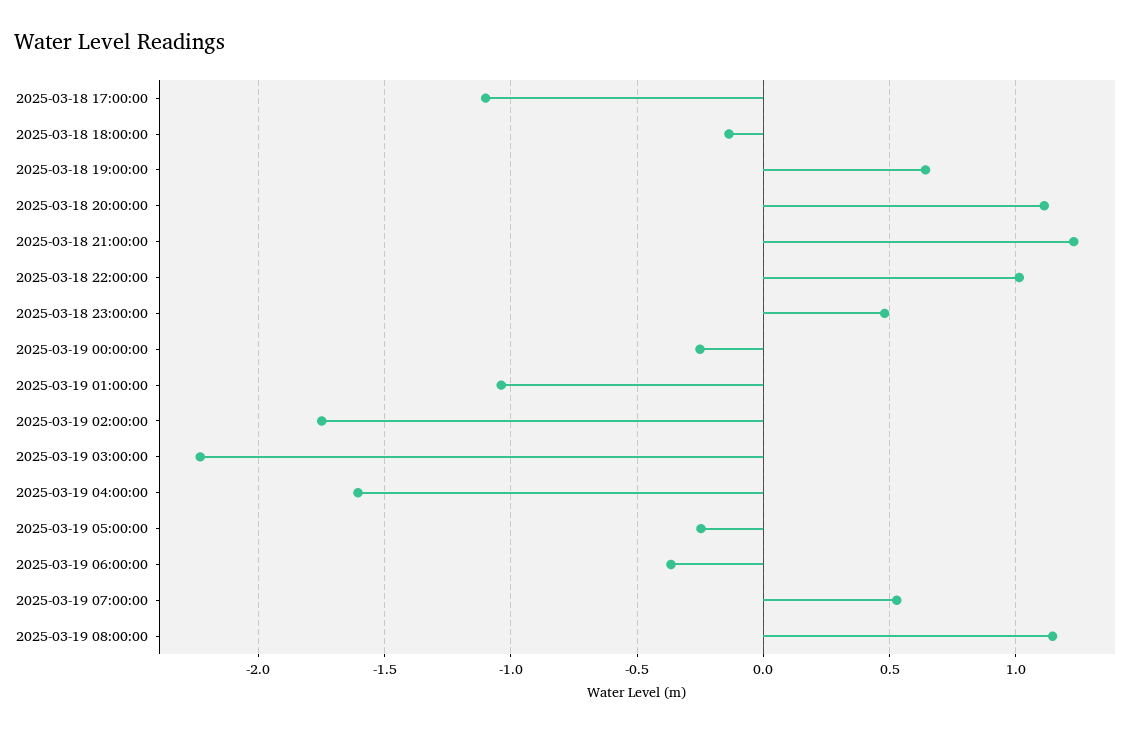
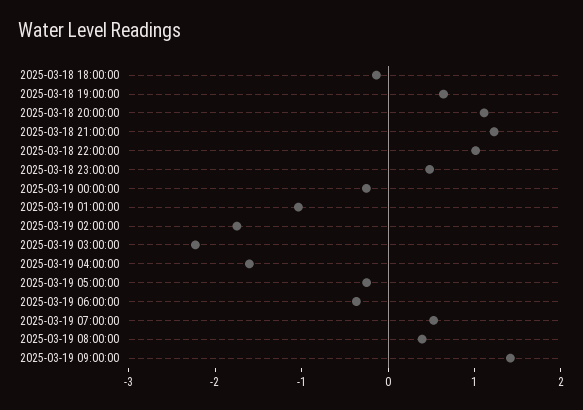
2025-03-18 17:00:00: -1.1 -> none
2025-03-19 08:00:00: 1.15 -> 0.4
2025-03-19 09:00:00: none -> 1.4

